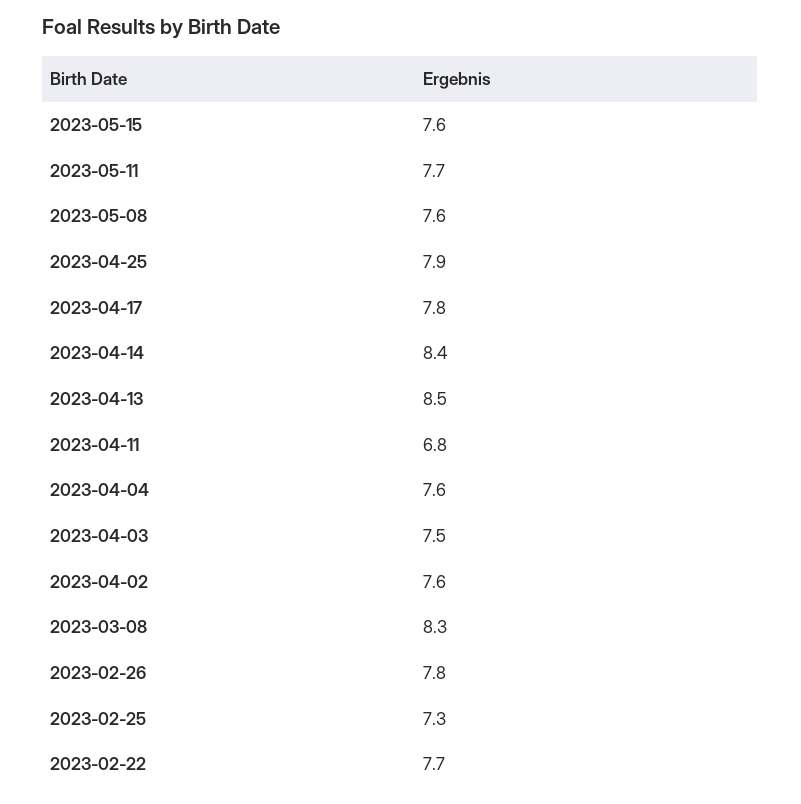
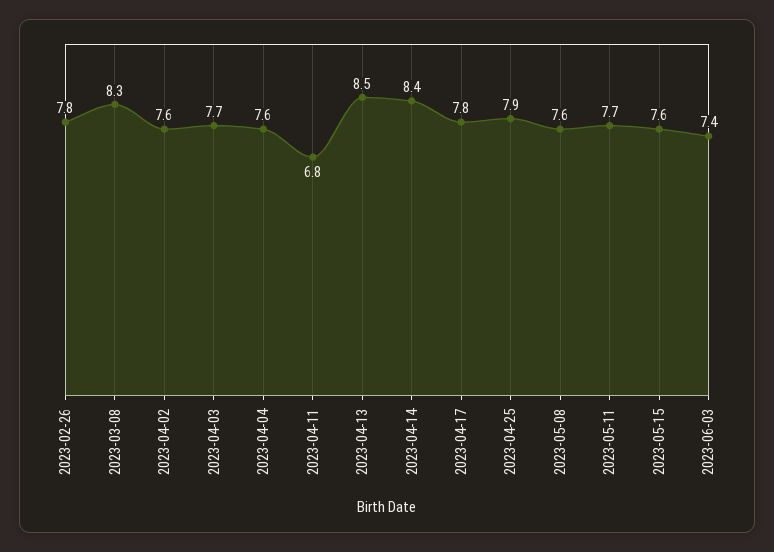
2023-04-03: 7.5 -> 7.7
2023-02-25: 7.3 -> none
2023-02-22: 7.7 -> none
2023-06-03: none -> 7.4

